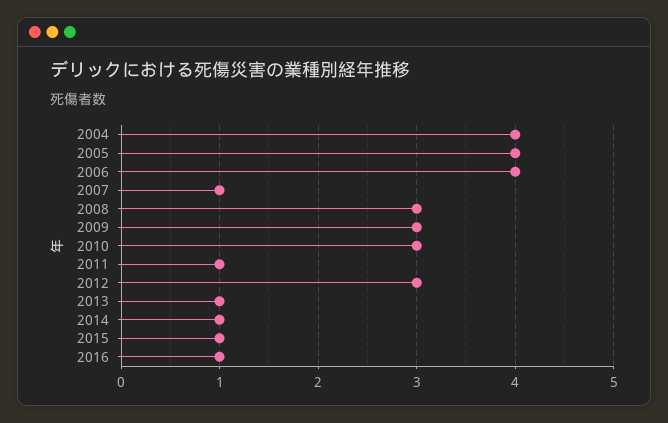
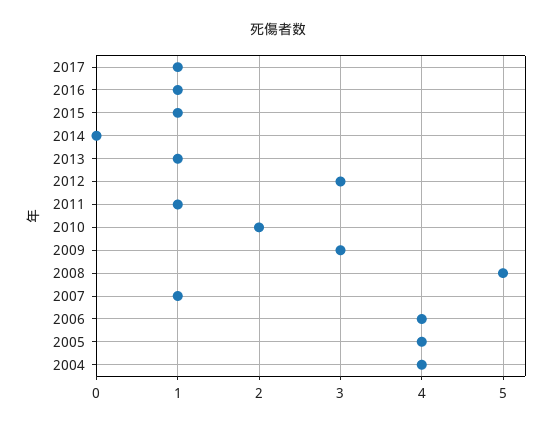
2008: 3 -> 5
2010: 3 -> 2
2014: 1 -> 0
2017: none -> 1

